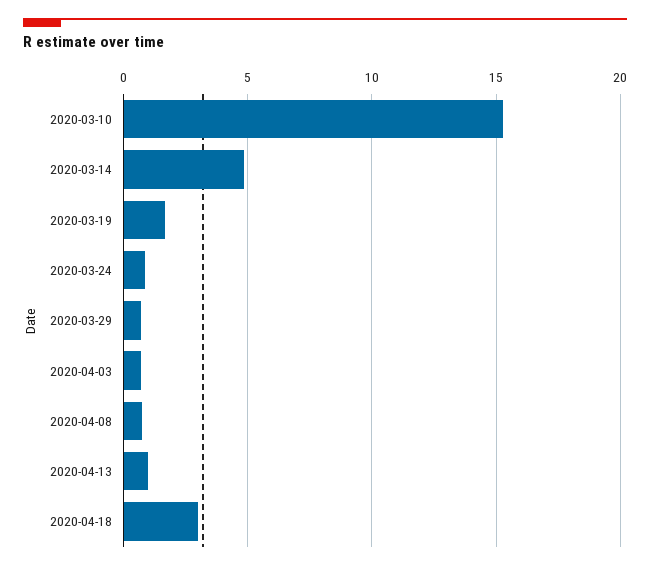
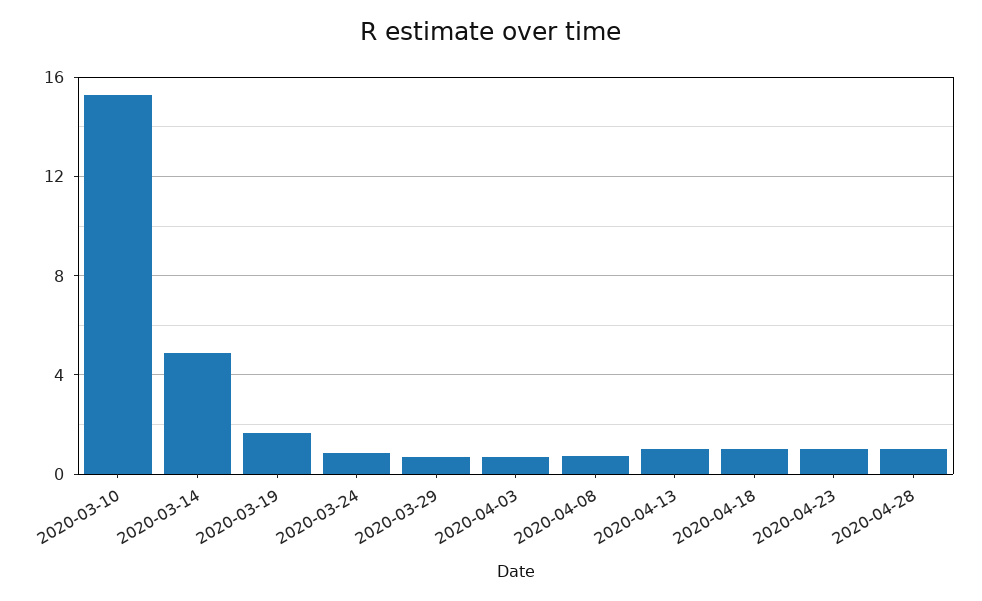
2020-04-18: 3 -> 1
2020-04-23: none -> 1
2020-04-28: none -> 1

